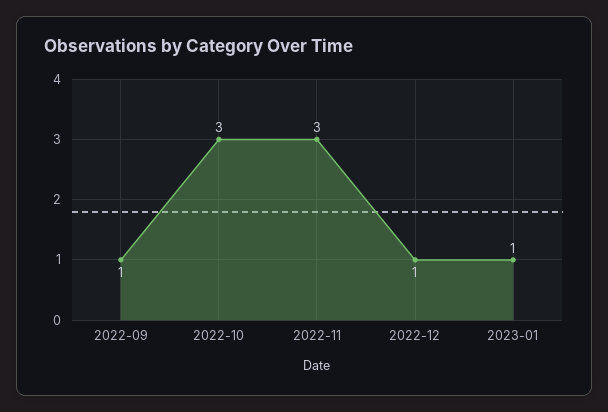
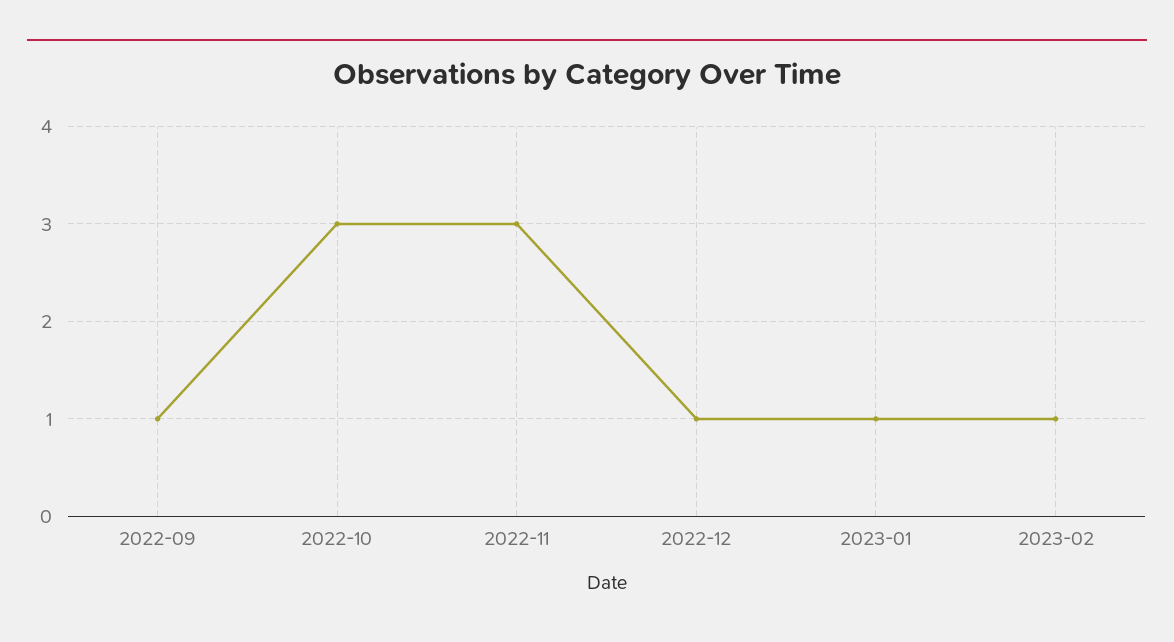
2023-02: none -> 1

